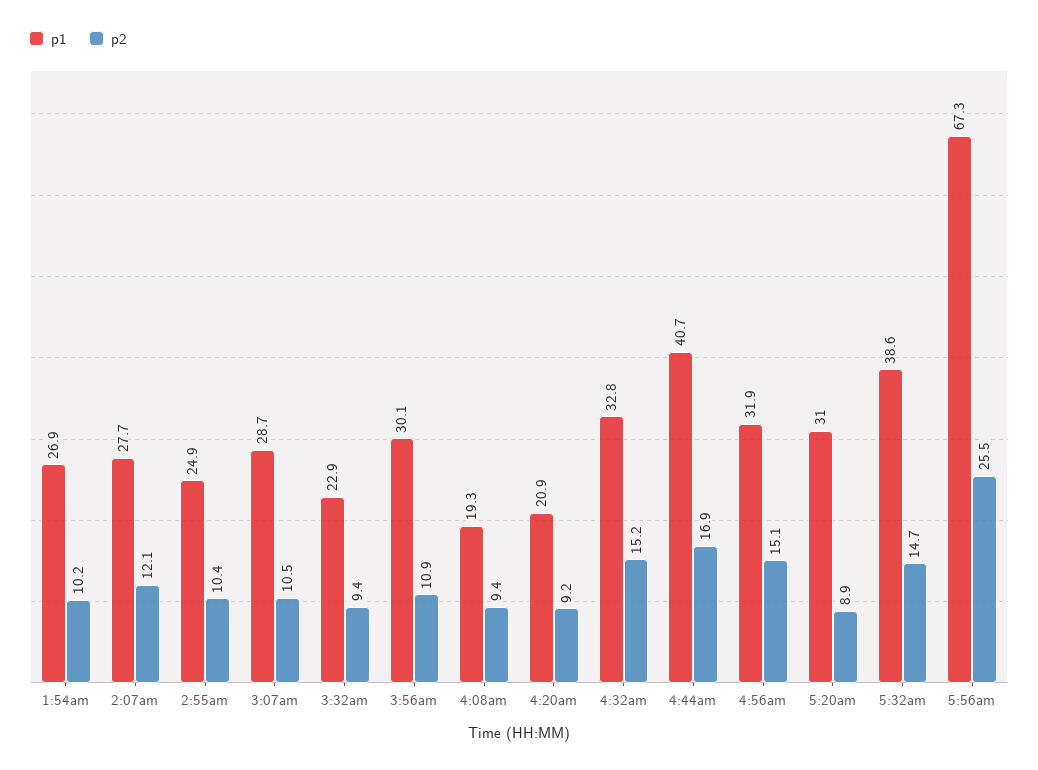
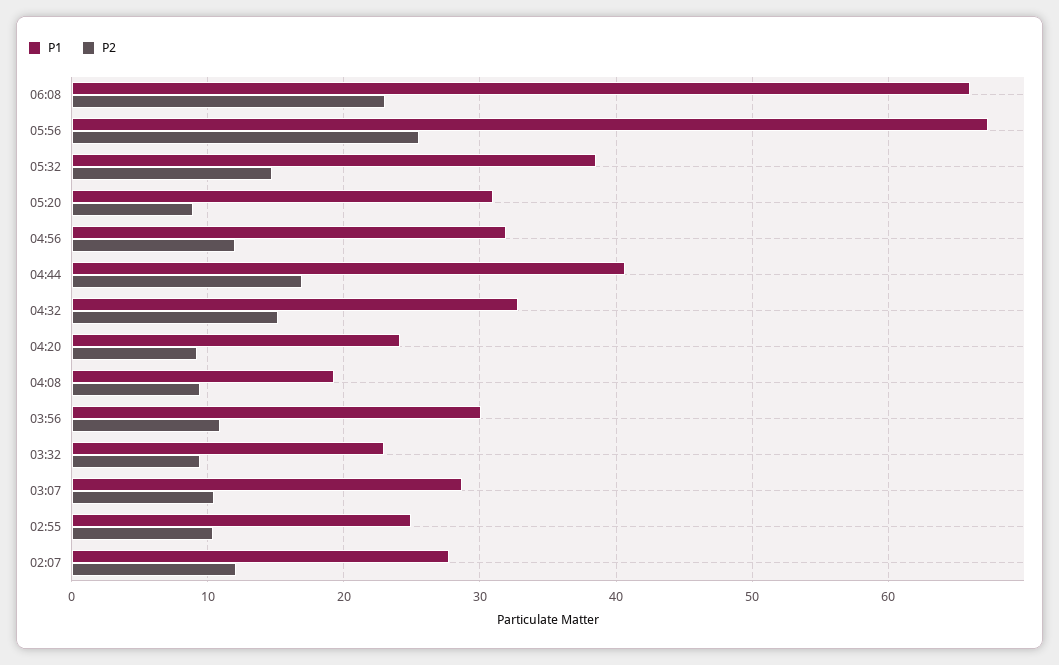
p1, 1:54am: 26.9 -> none
p2, 1:54am: 10.2 -> none
p1, 4:20am: 20.9 -> 24
p2, 4:56am: 15.1 -> 12
p1, 06:08: none -> 66
p2, 06:08: none -> 23

